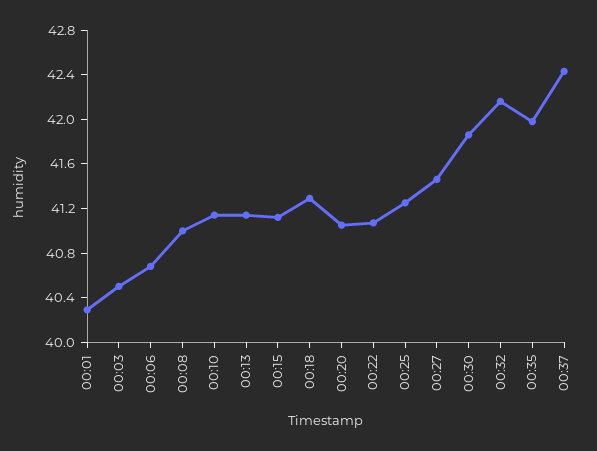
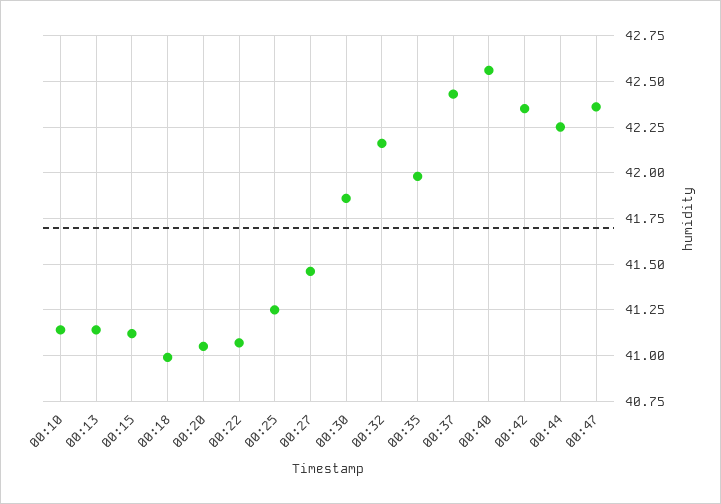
00:01: 40.3 -> none
00:03: 40.5 -> none
00:06: 40.7 -> none
00:08: 41 -> none
00:18: 41.3 -> 41
00:40: none -> 42.55
00:42: none -> 42.35
00:44: none -> 42.25
00:47: none -> 42.35

